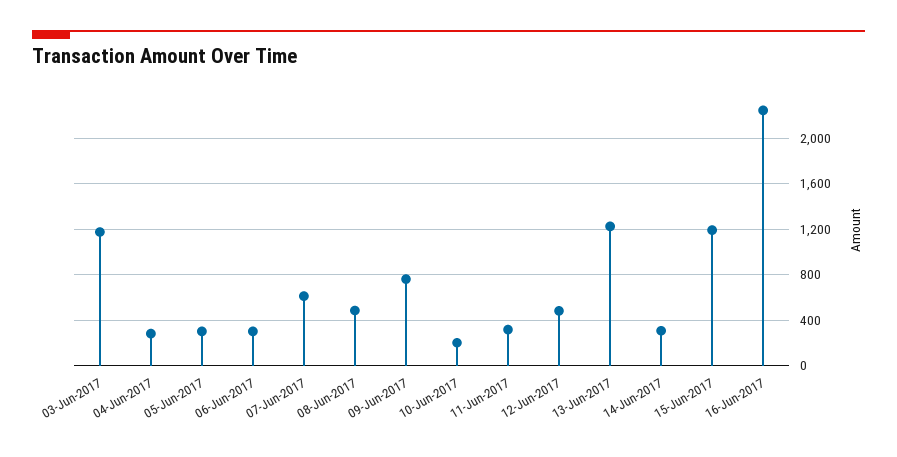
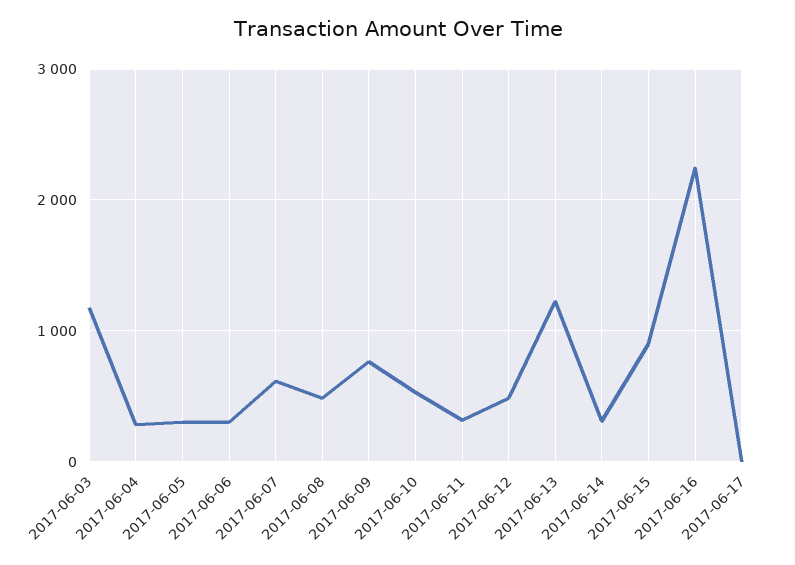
10-Jun-2017: 200 -> 500
15-Jun-2017: 1200 -> 900
2017-06-17: none -> 0

